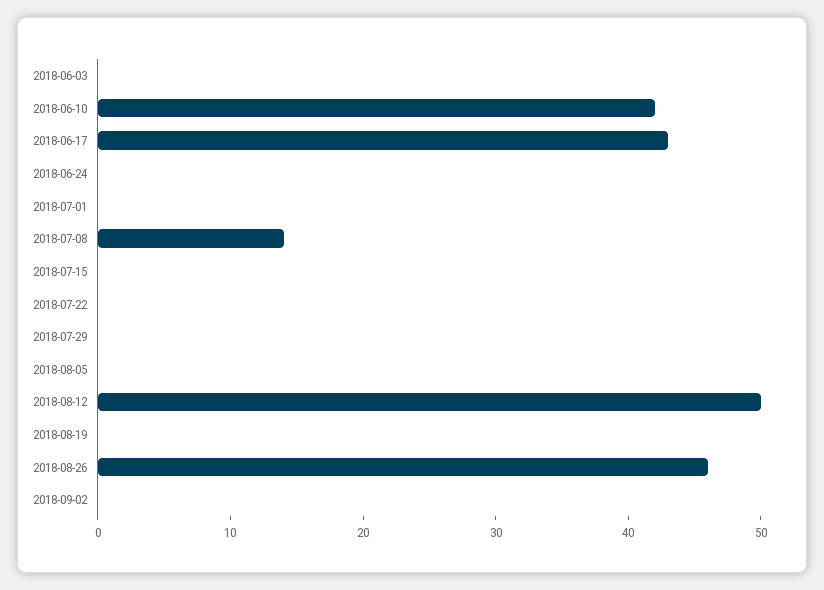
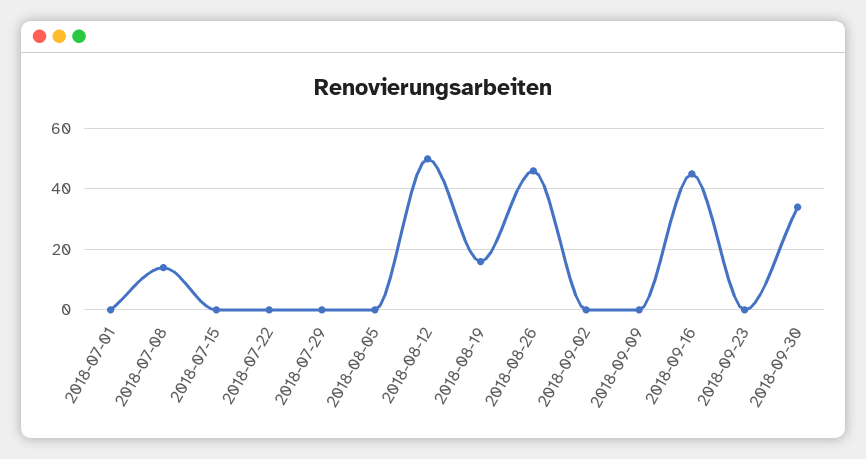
2018-06-03: 0 -> none
2018-06-10: 42 -> none
2018-06-17: 43 -> none
2018-06-24: 0 -> none
2018-08-19: 0 -> 15
2018-09-09: none -> 0
2018-09-16: none -> 45
2018-09-23: none -> 0
2018-09-30: none -> 35

